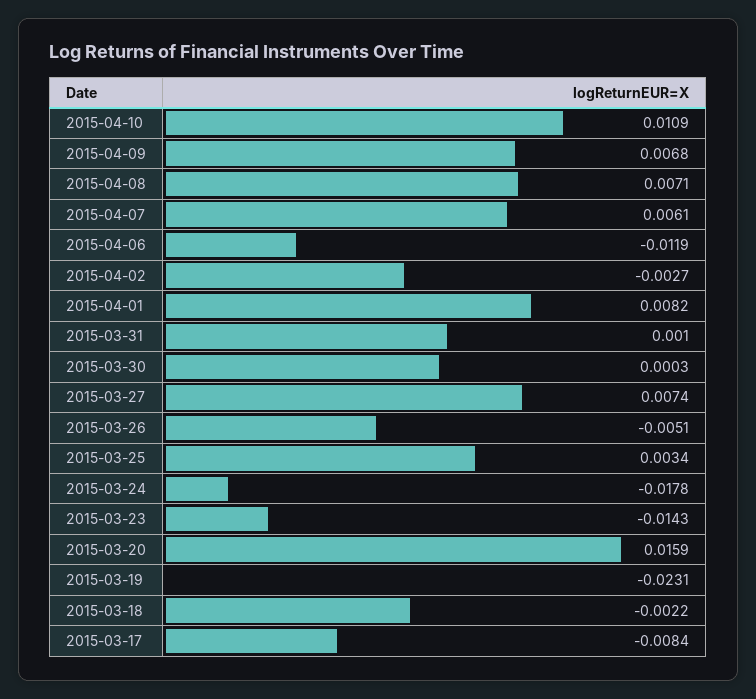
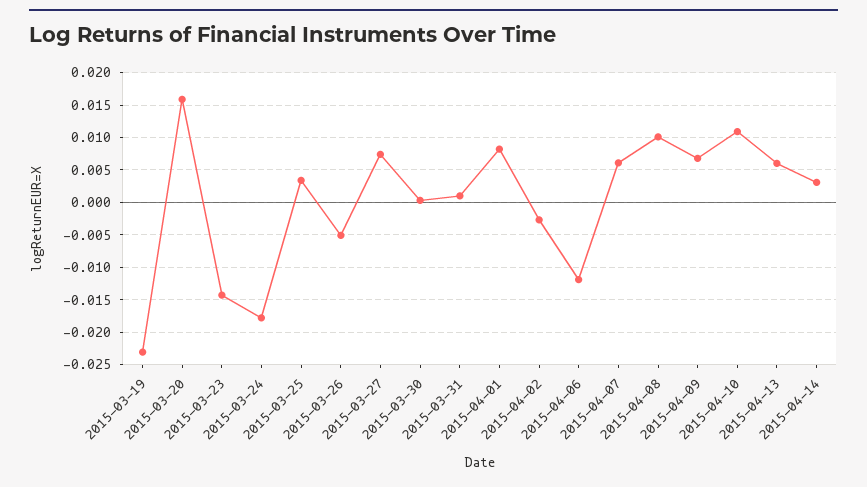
2015-04-08: 0.0071 -> 0.01
2015-03-18: -0.0022 -> none
2015-03-17: -0.0084 -> none
2015-04-13: none -> 0.006
2015-04-14: none -> 0.003

